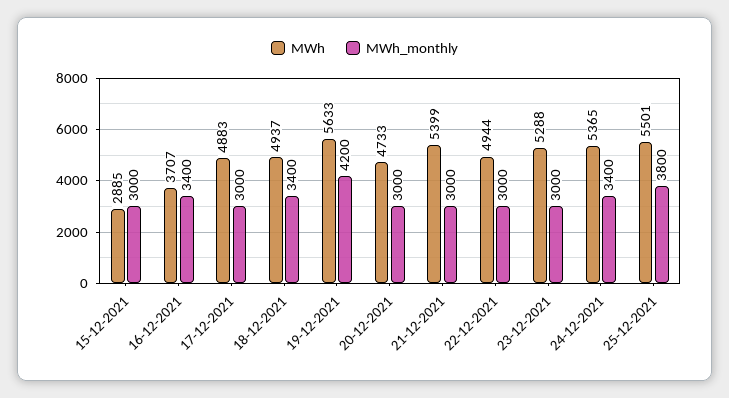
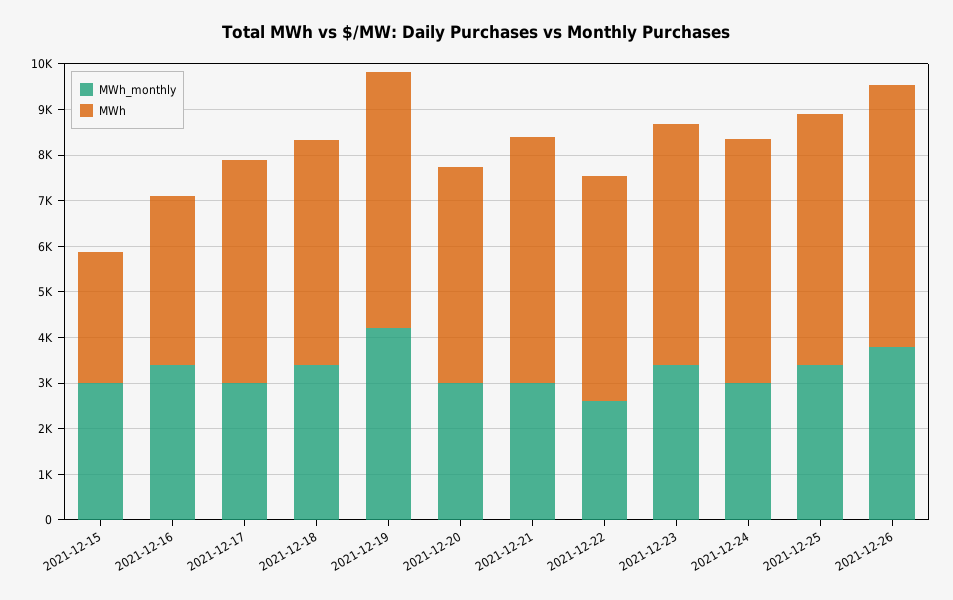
MWh_monthly, 22-12-2021: 3000 -> 2600
MWh_monthly, 23-12-2021: 3000 -> 3400
MWh_monthly, 24-12-2021: 3400 -> 3000
MWh_monthly, 25-12-2021: 3800 -> 3400
MWh_monthly, 2021-12-26: none -> 3800
MWh, 2021-12-26: none -> 5800

